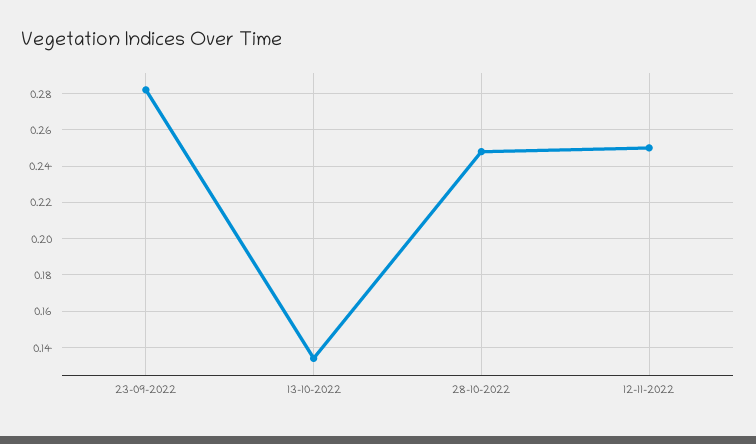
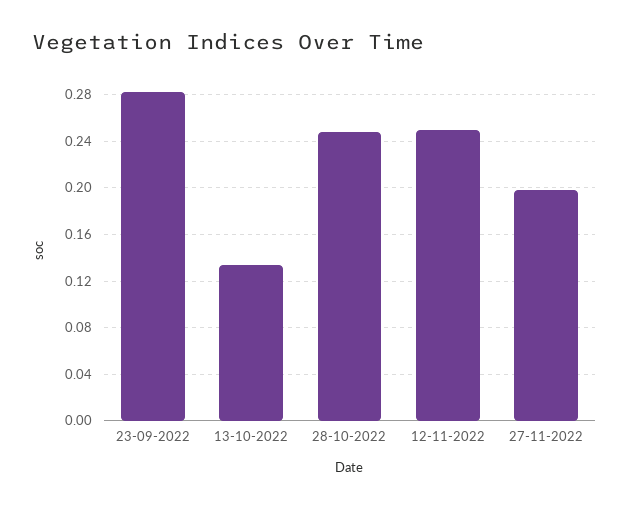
27-11-2022: none -> 0.2

